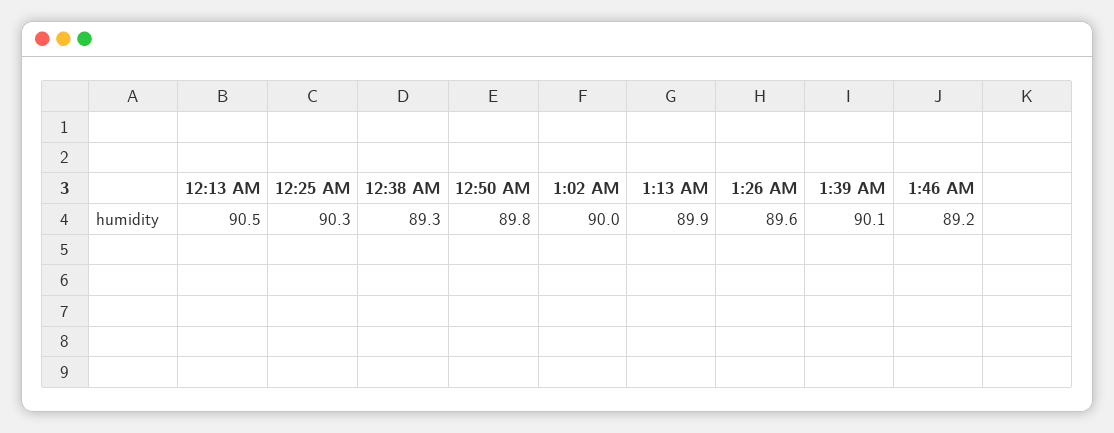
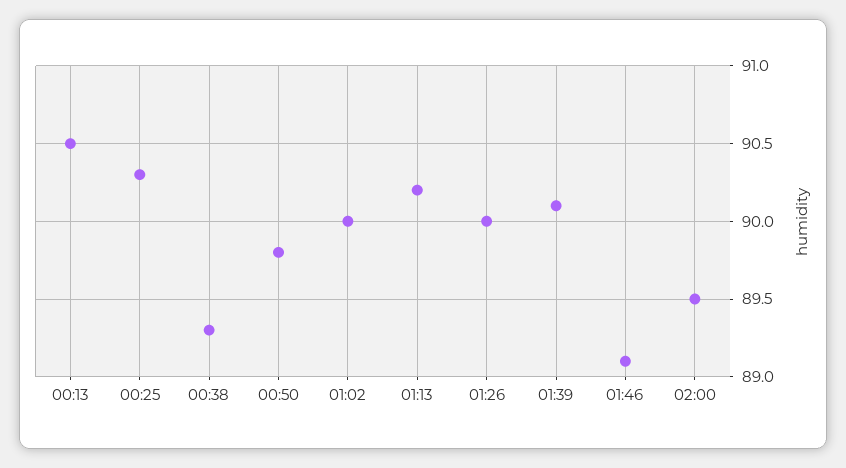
1:13 AM: 89.9 -> 90.2
1:26 AM: 89.6 -> 90
1:46 AM: 89.2 -> 89.1
02:00: none -> 89.5

